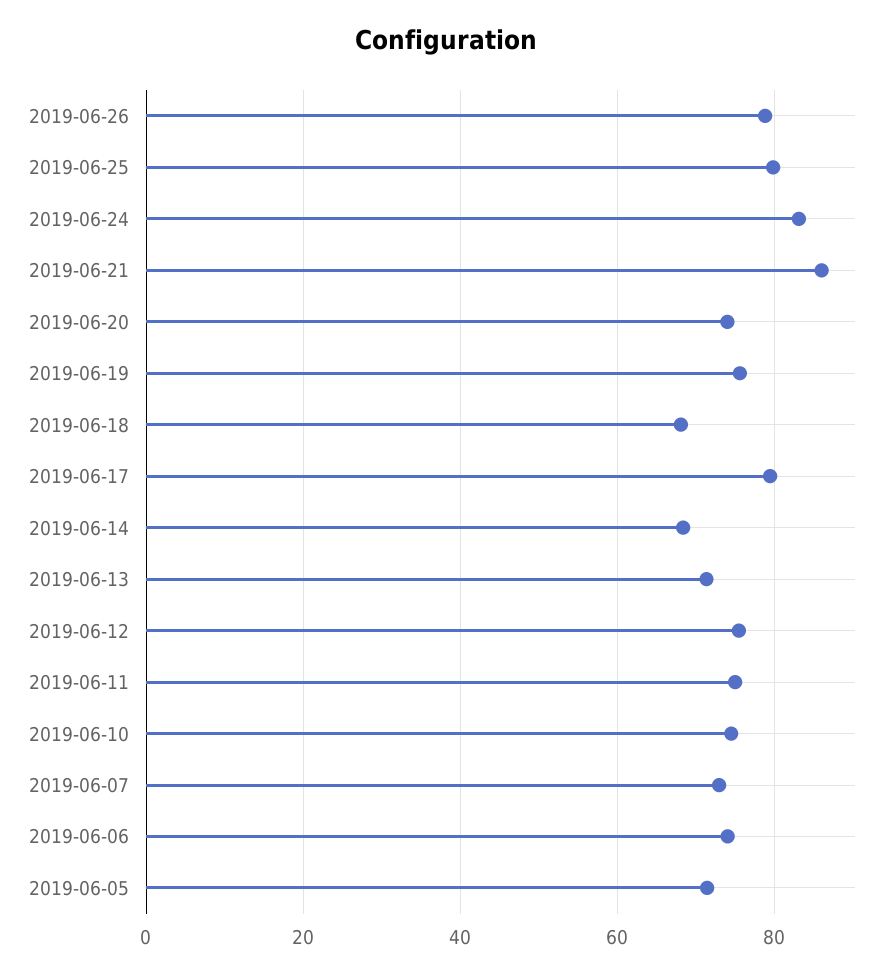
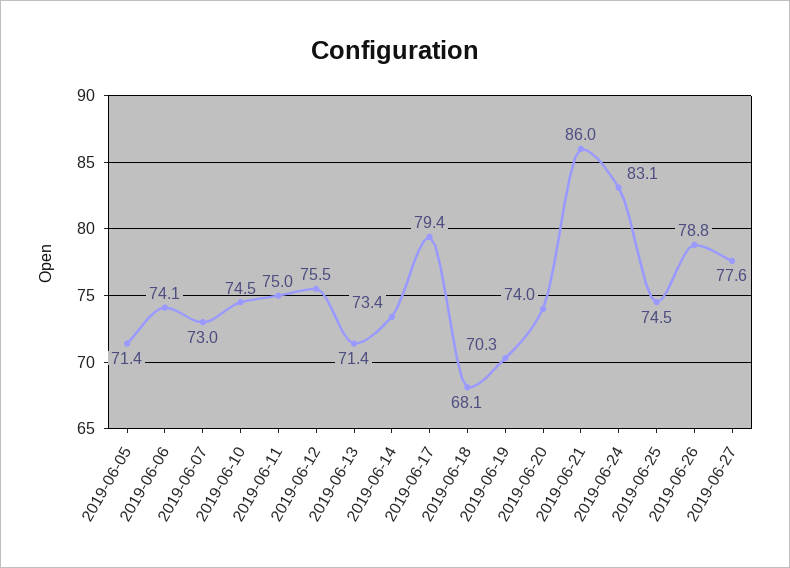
2019-06-25: 80 -> 74.5
2019-06-19: 76 -> 70.3
2019-06-14: 68 -> 73.4
2019-06-27: none -> 77.6

